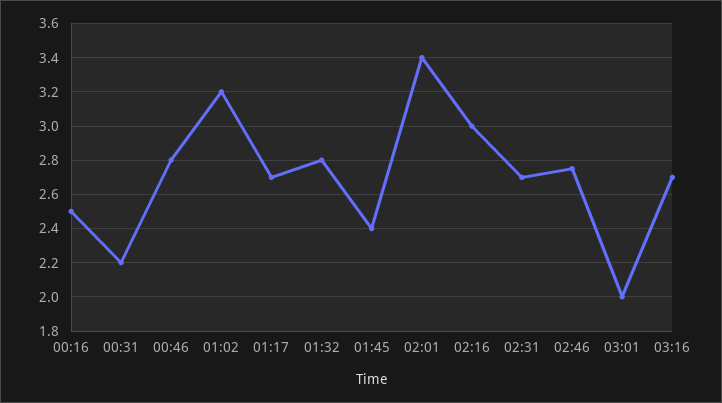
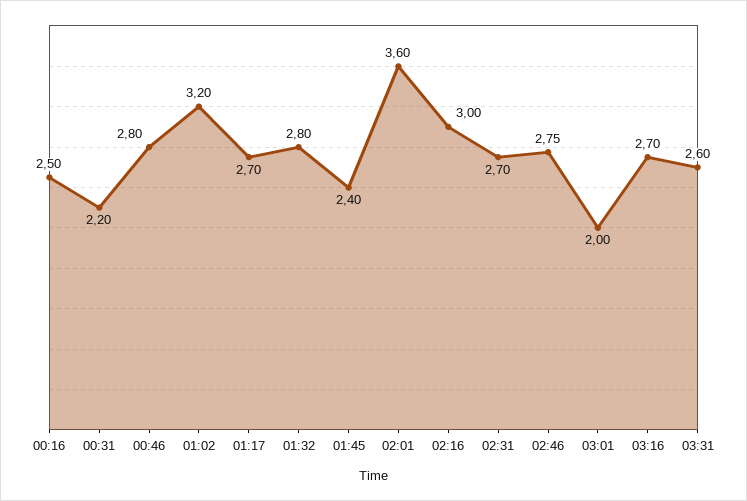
02:01: 3.4 -> 3.6
03:31: none -> 2.6

